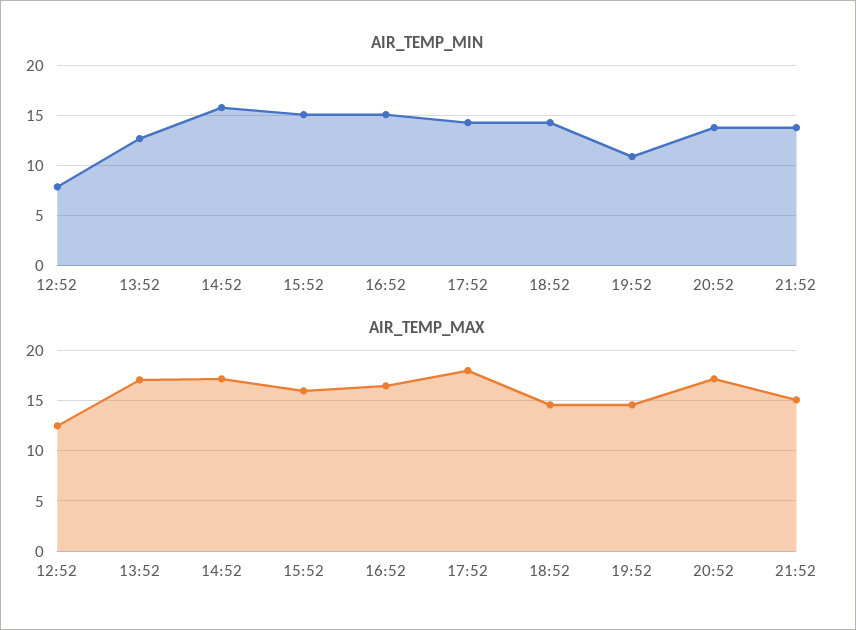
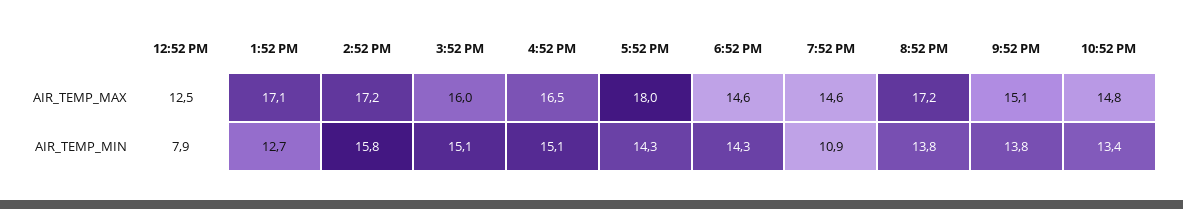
AIR_TEMP_MAX, 10:52 PM: none -> 14.8
AIR_TEMP_MIN, 10:52 PM: none -> 13.4

